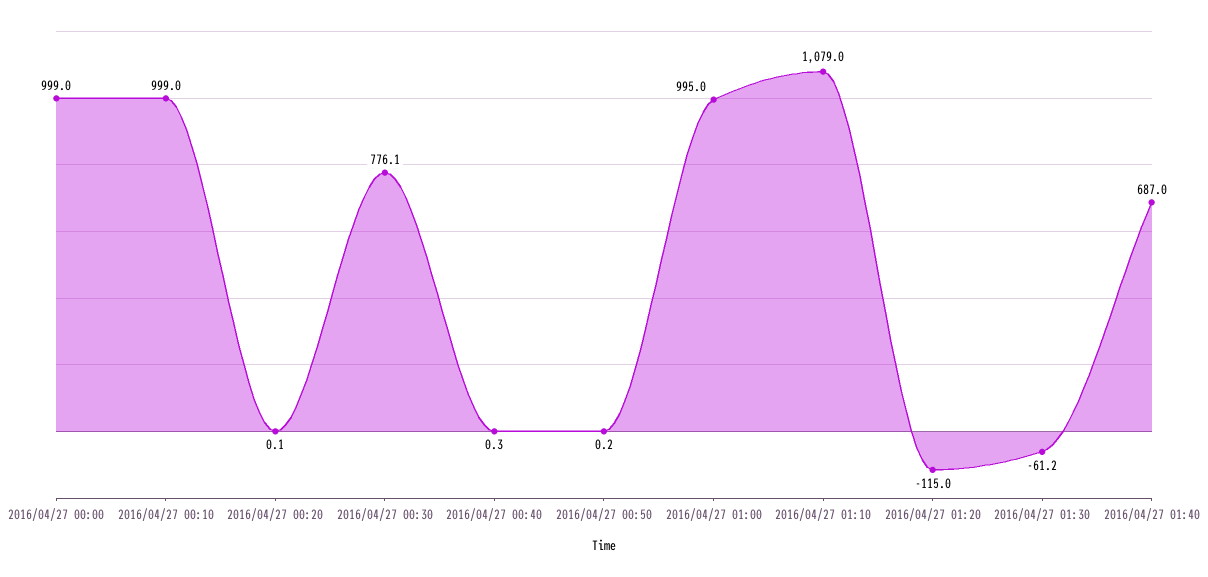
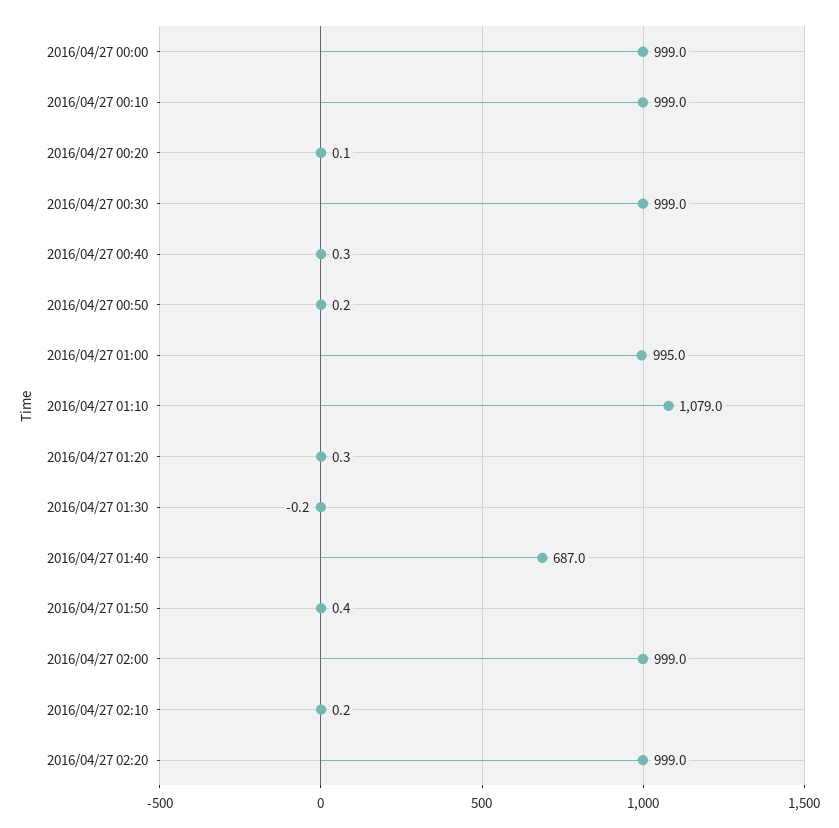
2016/04/27 00:30: 776.1 -> 999
2016/04/27 01:20: -115 -> 0.3
2016/04/27 01:30: -61.2 -> -0.2
2016/04/27 01:50: none -> 0.4
2016/04/27 02:00: none -> 999
2016/04/27 02:10: none -> 0.2
2016/04/27 02:20: none -> 999

